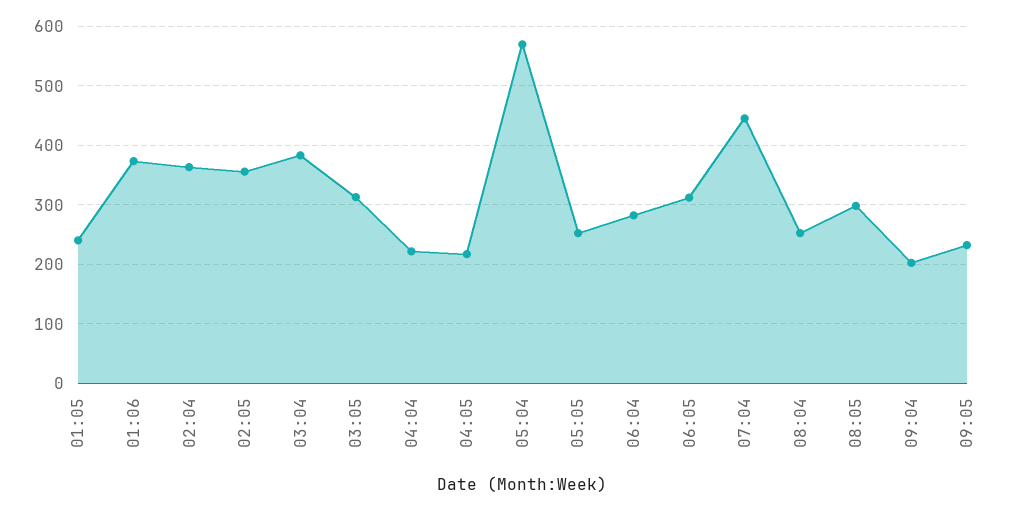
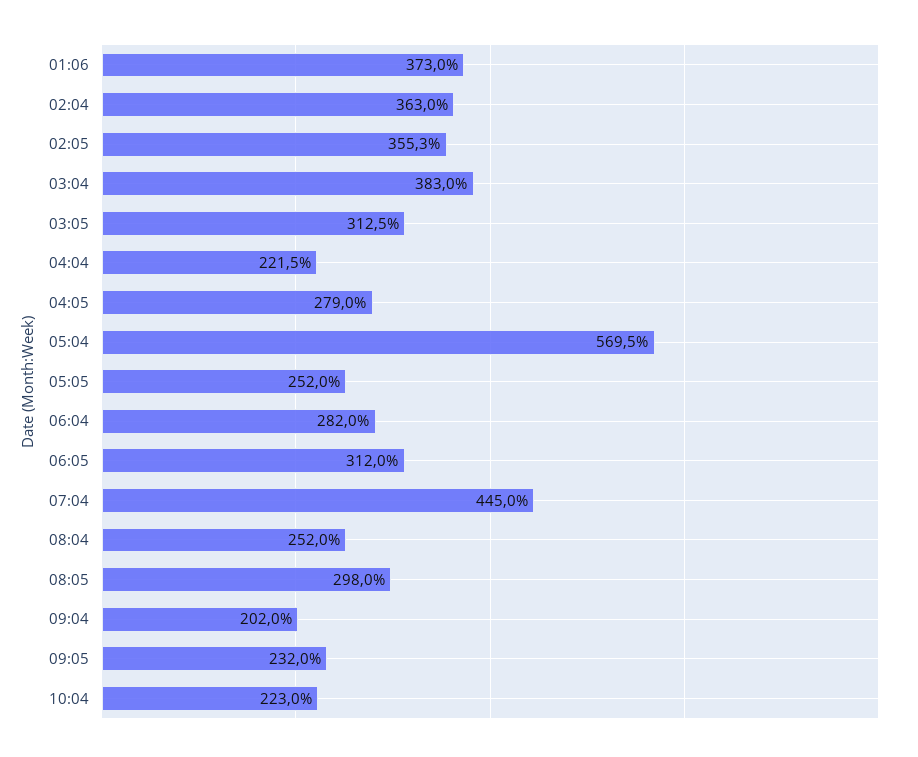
01:05: 240 -> none
04:05: 220 -> 279
10:04: none -> 223

